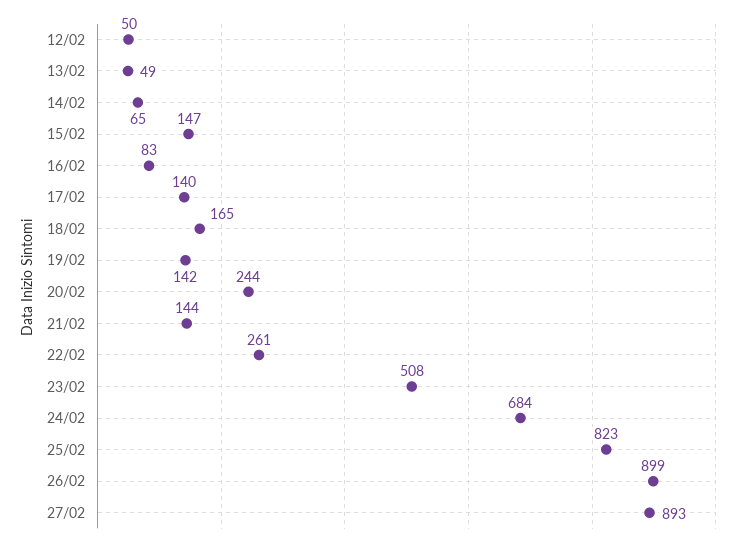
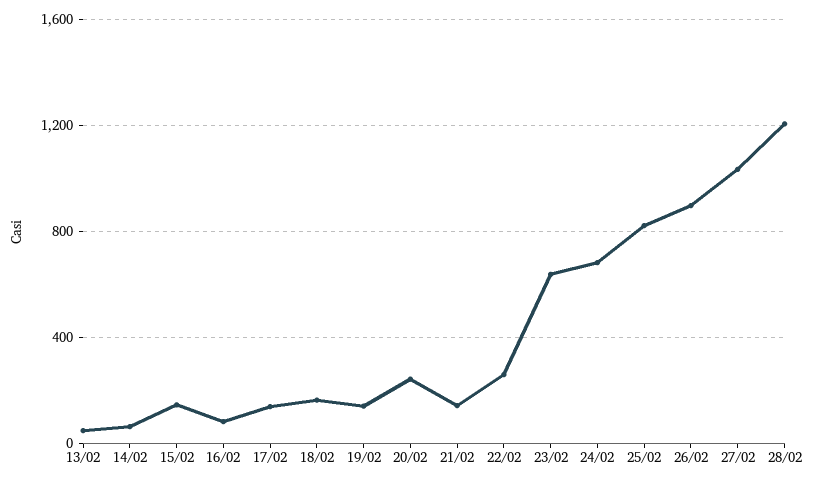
12/02: 50 -> none
23/02: 508 -> 650
27/02: 893 -> 1050
28/02: none -> 1200

